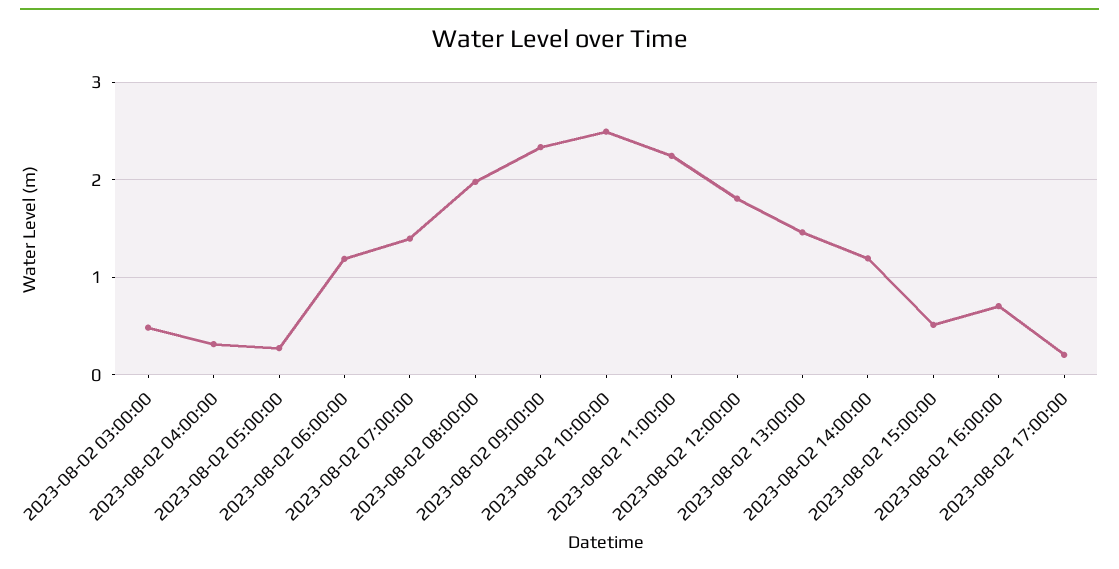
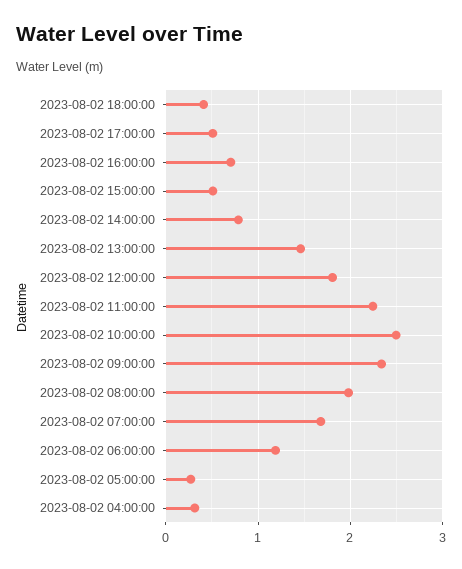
2023-08-02 03:00:00: 0.5 -> none
2023-08-02 07:00:00: 1.4 -> 1.7
2023-08-02 14:00:00: 1.2 -> 0.8
2023-08-02 17:00:00: 0.2 -> 0.5
2023-08-02 18:00:00: none -> 0.4

